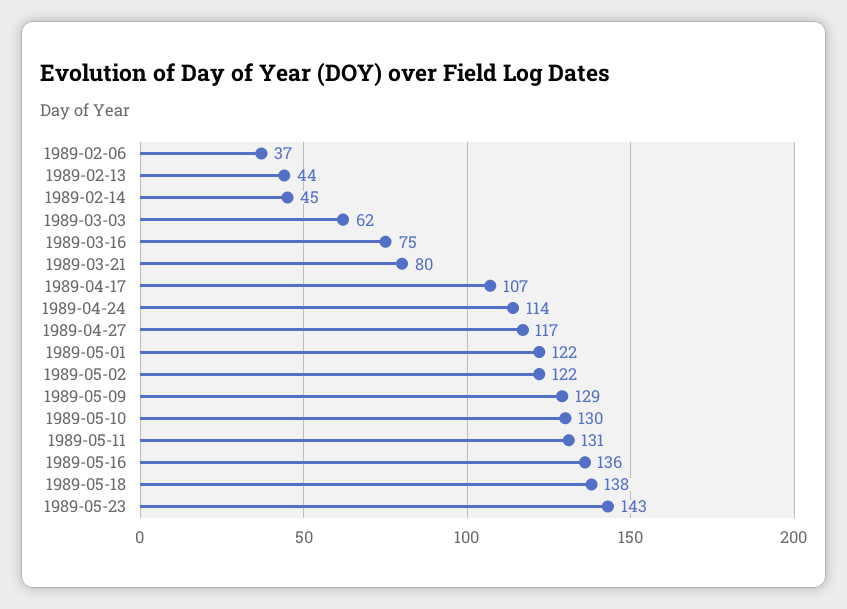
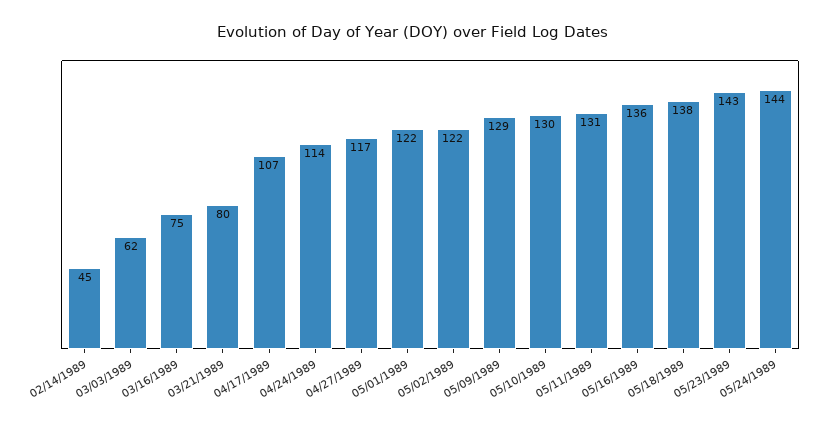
1989-02-06: 37 -> none
1989-02-13: 44 -> none
05/24/1989: none -> 144

